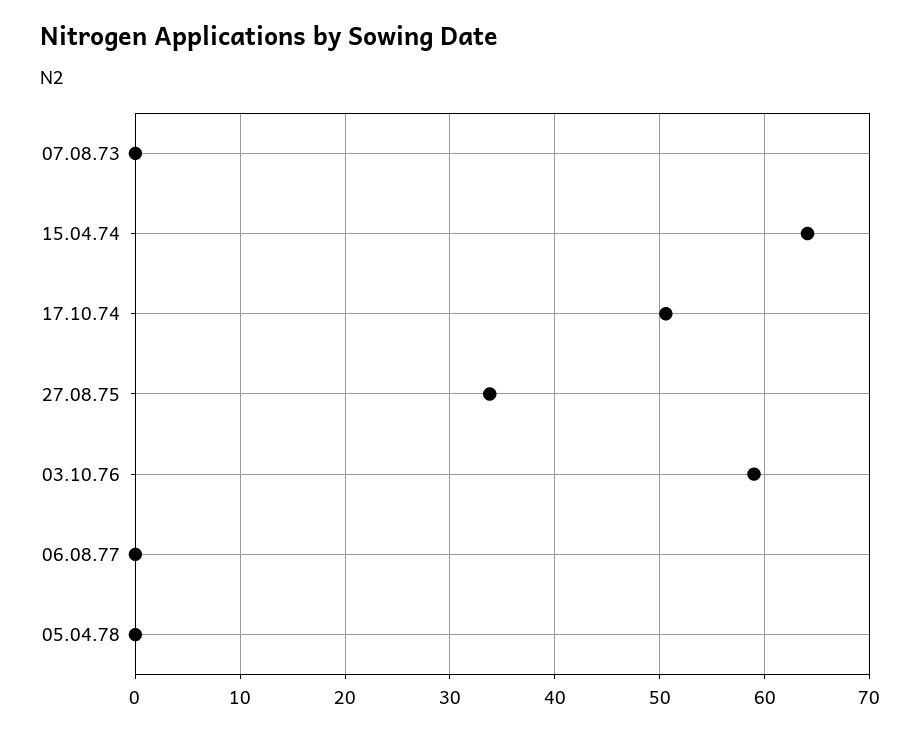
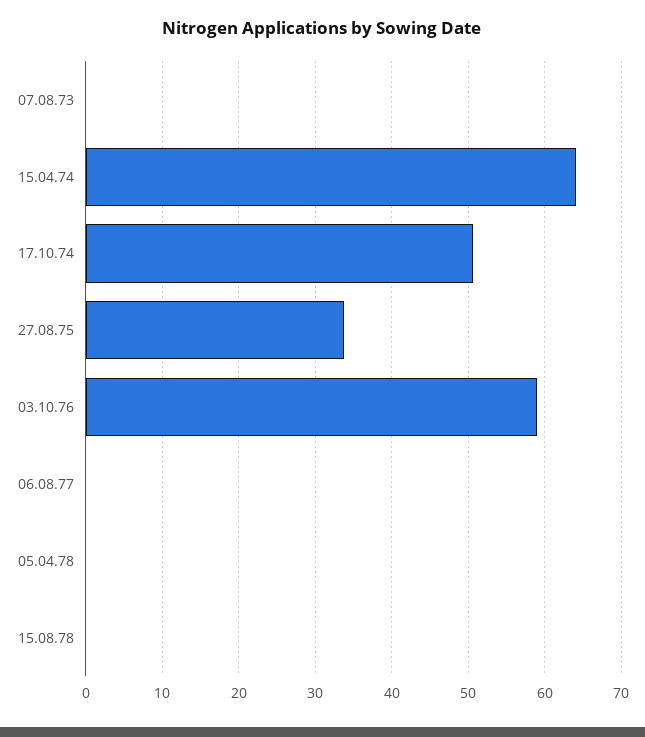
15.08.78: none -> 0

